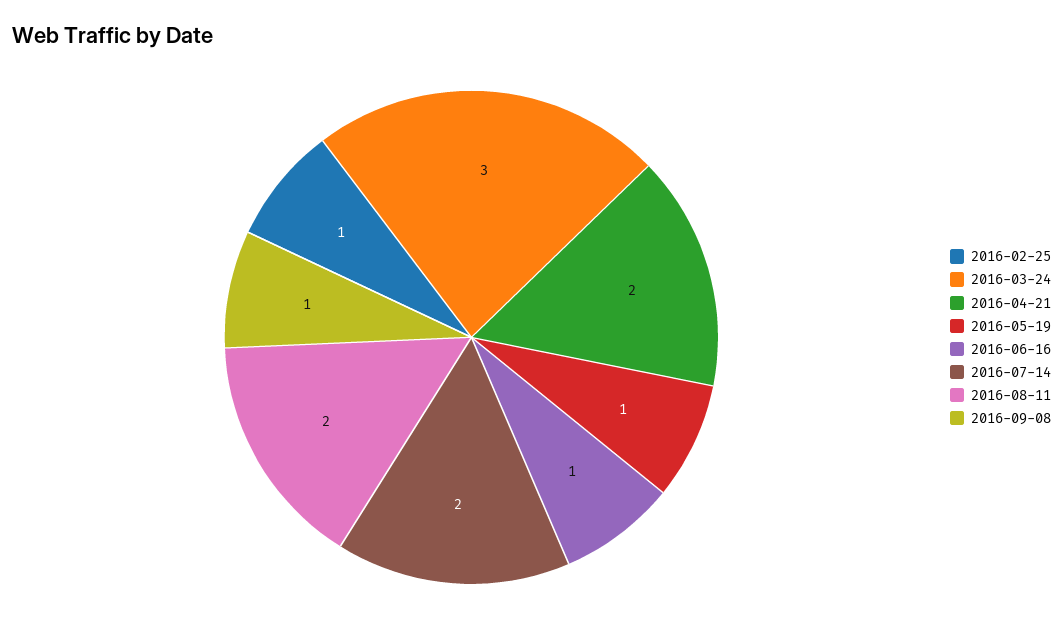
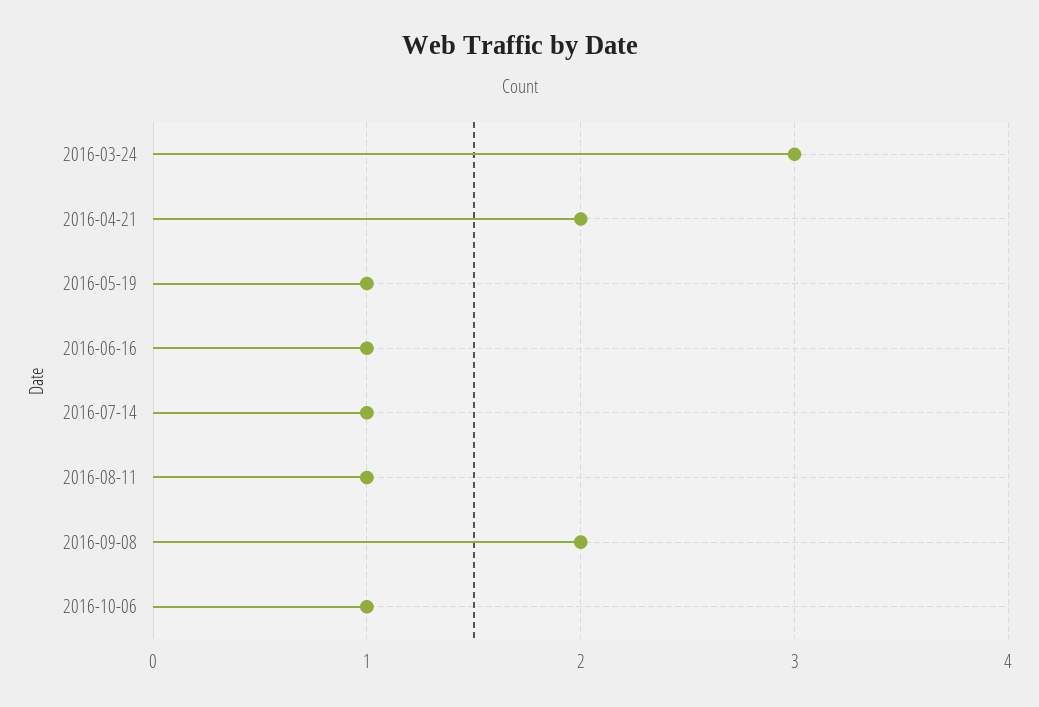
2016-02-25: 1 -> none
2016-07-14: 2 -> 1
2016-08-11: 2 -> 1
2016-09-08: 1 -> 2
2016-10-06: none -> 1

